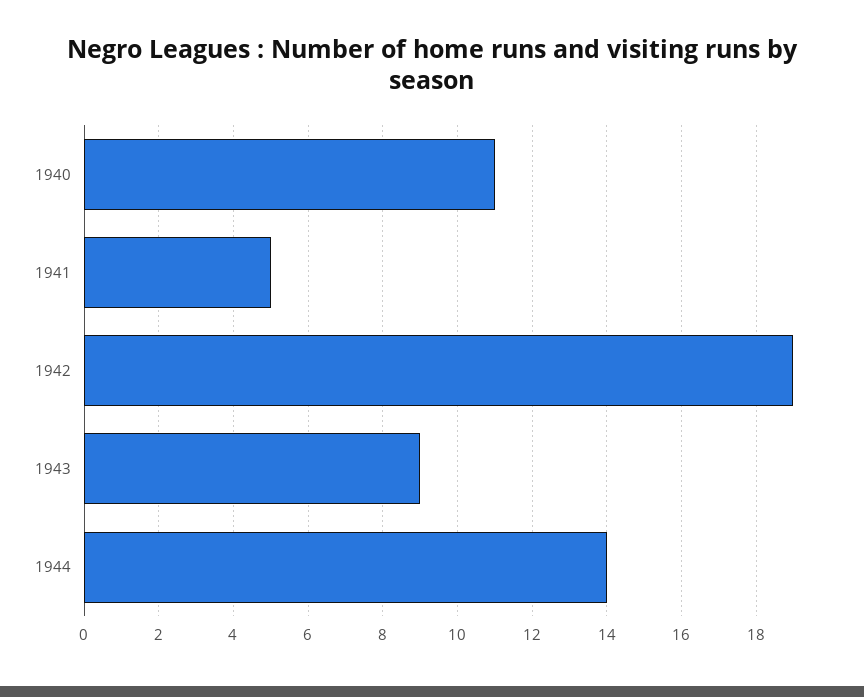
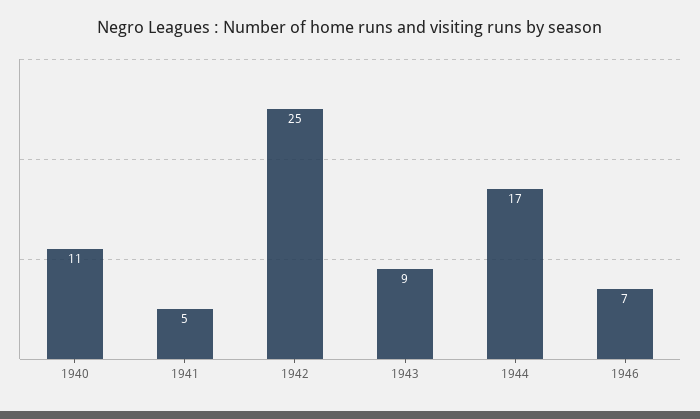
1942: 19 -> 25
1944: 14 -> 17
1946: none -> 7

